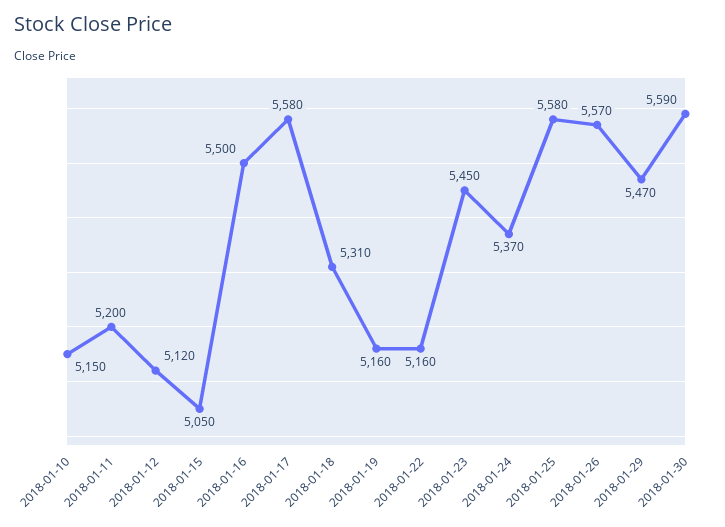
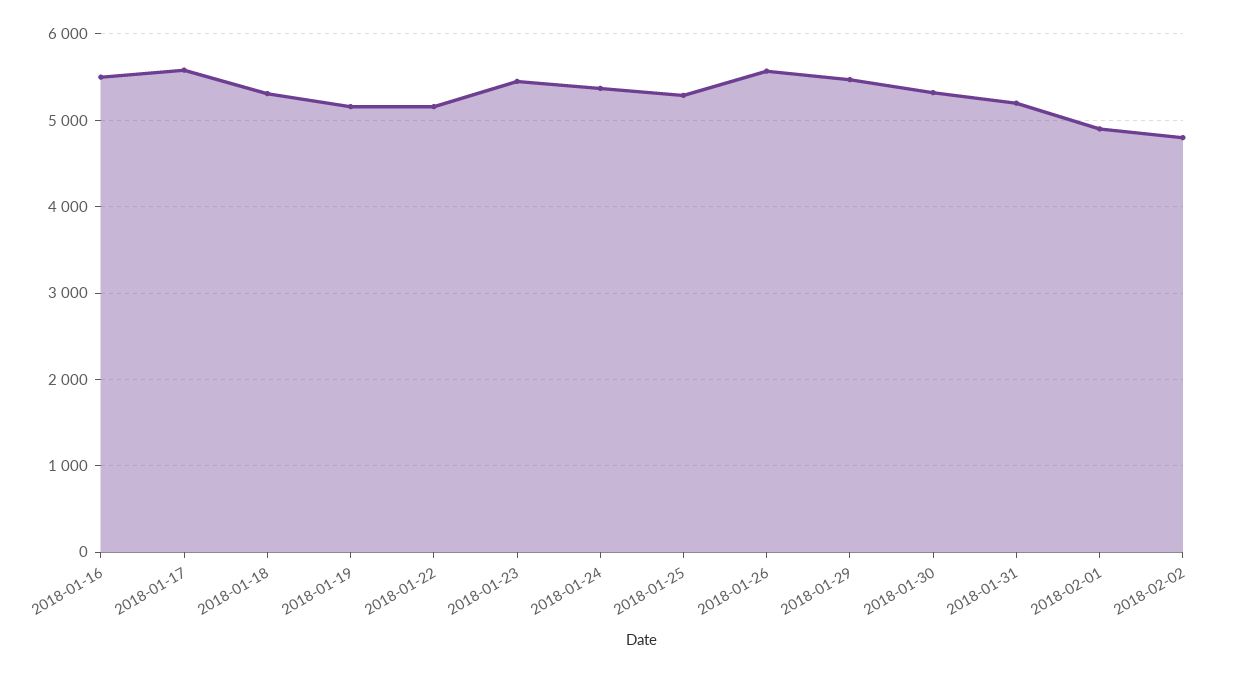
2018-01-10: 5150 -> none
2018-01-11: 5200 -> none
2018-01-12: 5120 -> none
2018-01-15: 5050 -> none
2018-01-25: 5580 -> 5300
2018-01-30: 5590 -> 5300
2018-01-31: none -> 5200
2018-02-01: none -> 4900
2018-02-02: none -> 4800

